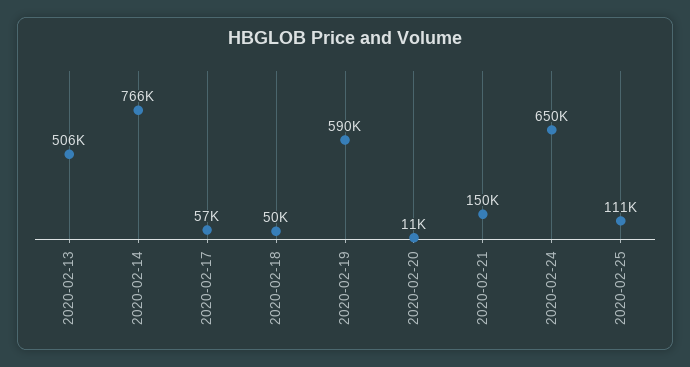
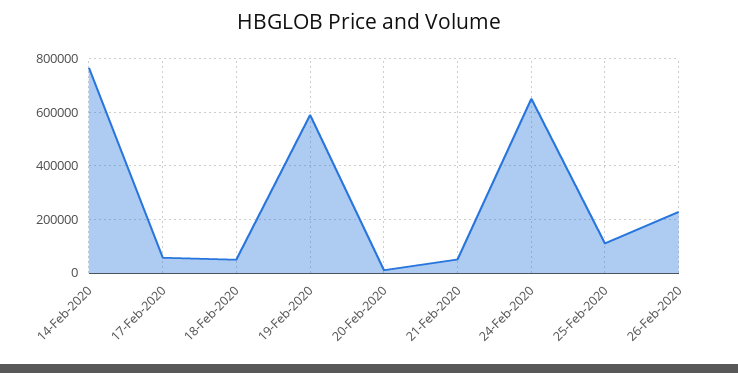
2020-02-13: 506000 -> none
2020-02-21: 150000 -> 50000
26-Feb-2020: none -> 225000

